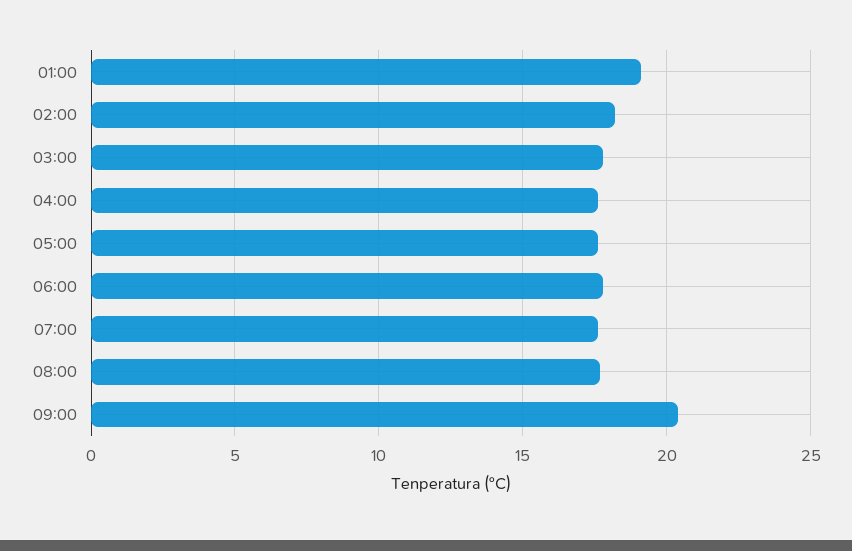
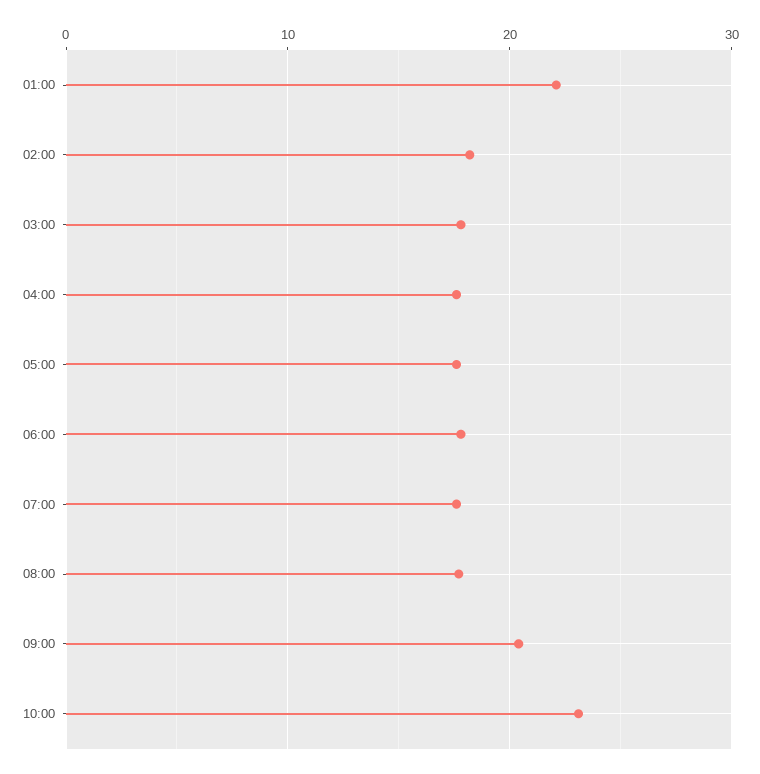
01:00: 19 -> 22
10:00: none -> 23

